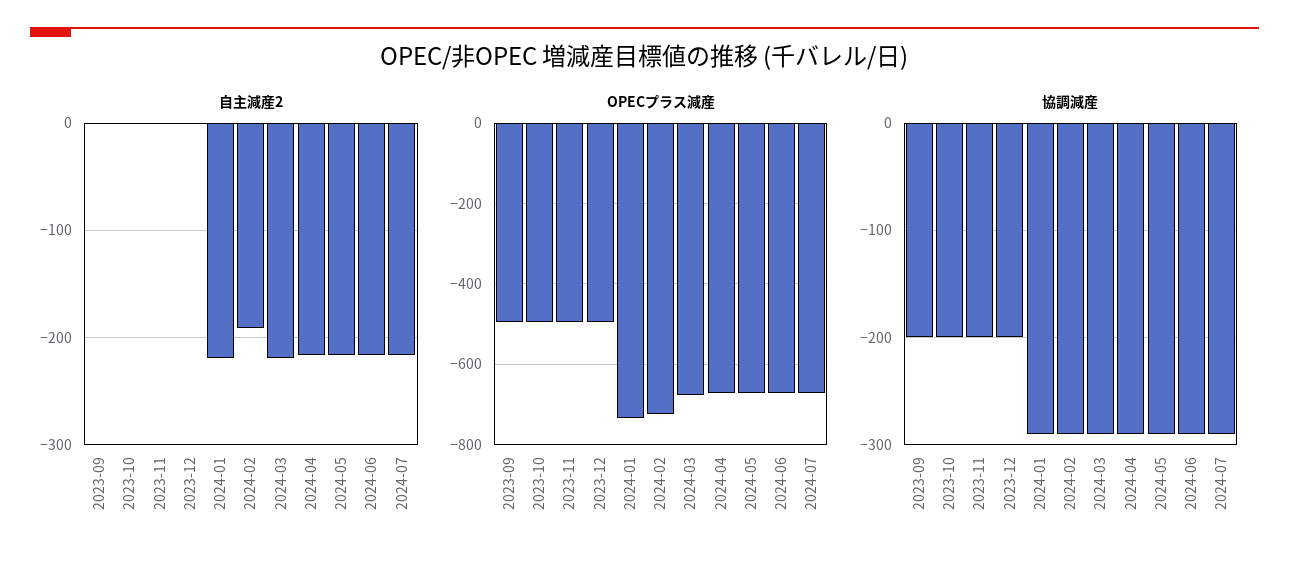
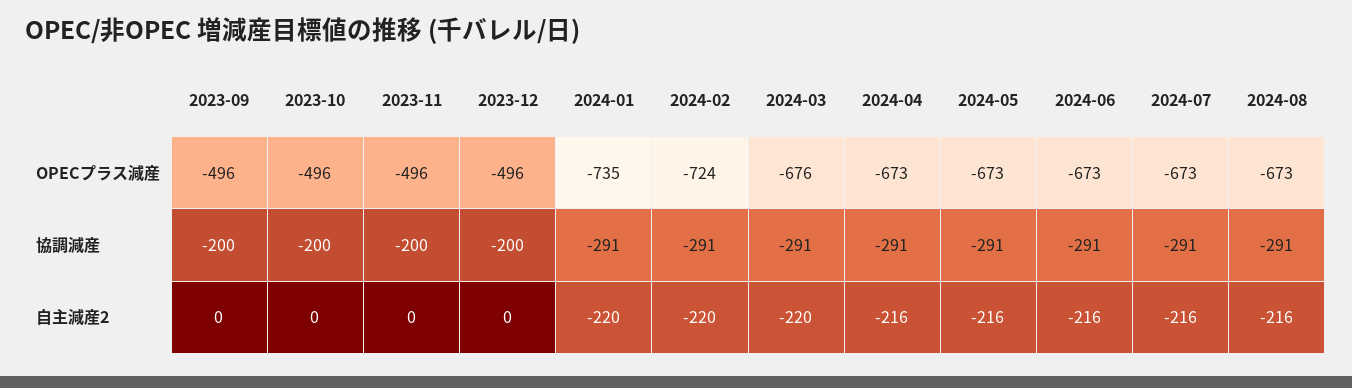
自主減産2, 2024-02: -190 -> -220
OPECプラス減産, 2024-08: none -> -673
協調減産, 2024-08: none -> -291
自主減産2, 2024-08: none -> -216

